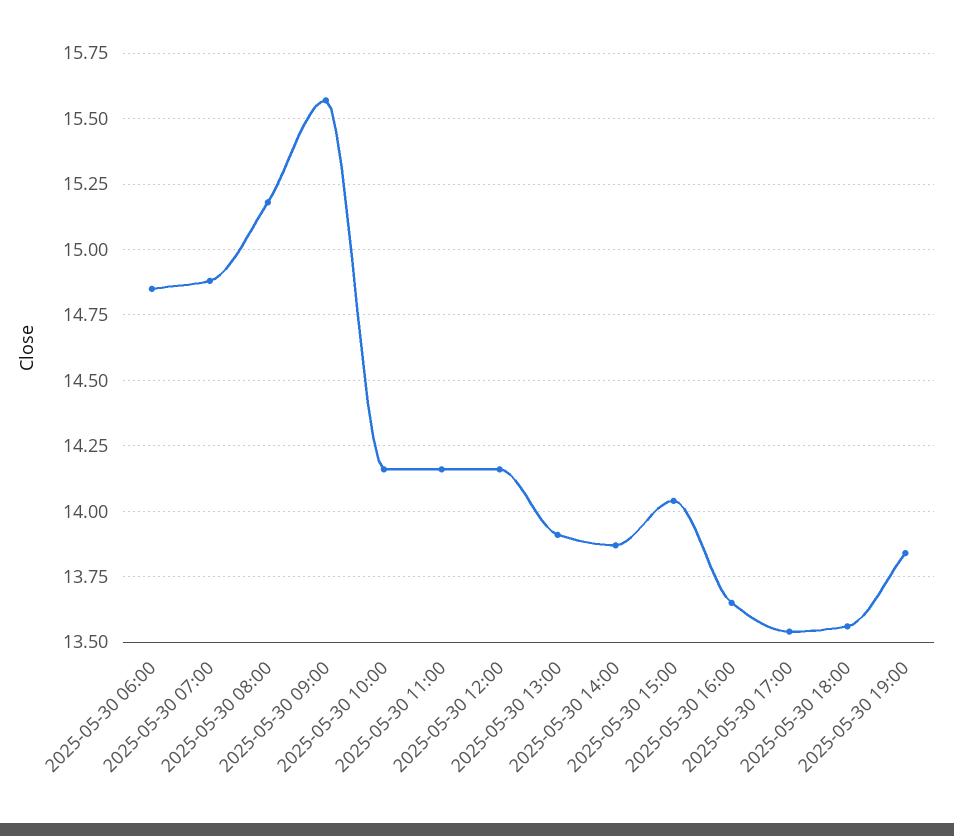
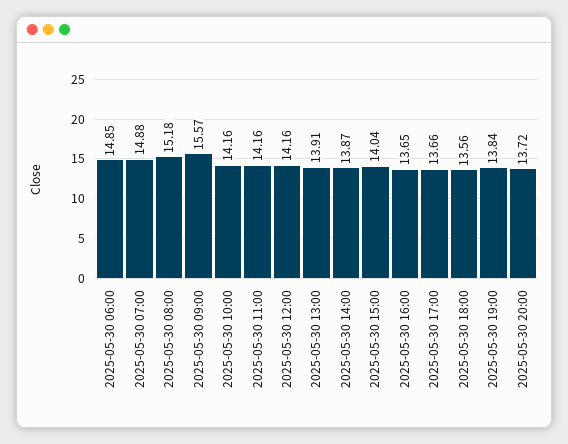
2025-05-30 17:00: 13.55 -> 13.66
2025-05-30 20:00: none -> 13.72

